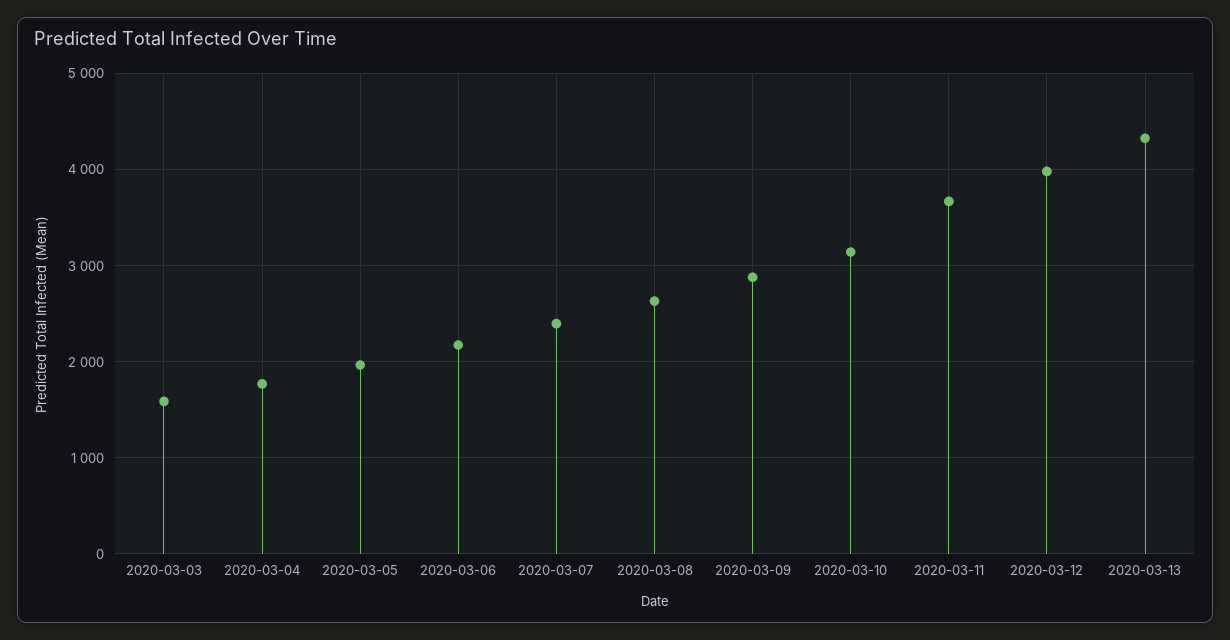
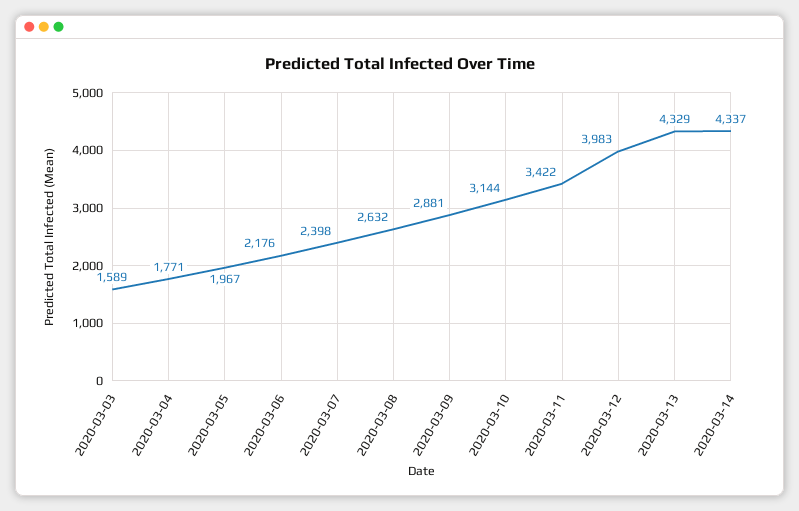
2020-03-11: 3700 -> 3422
2020-03-14: none -> 4337

